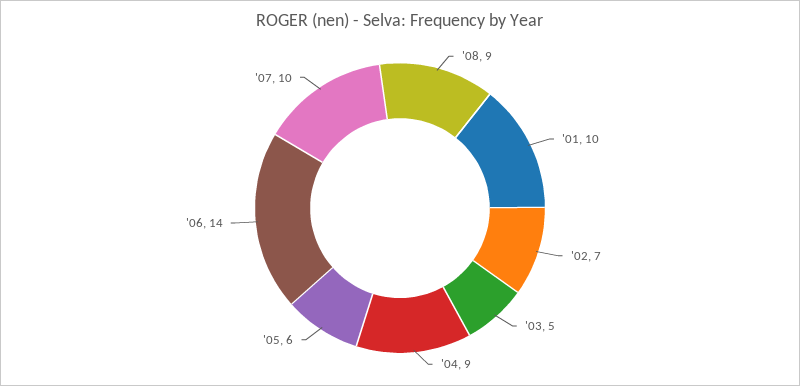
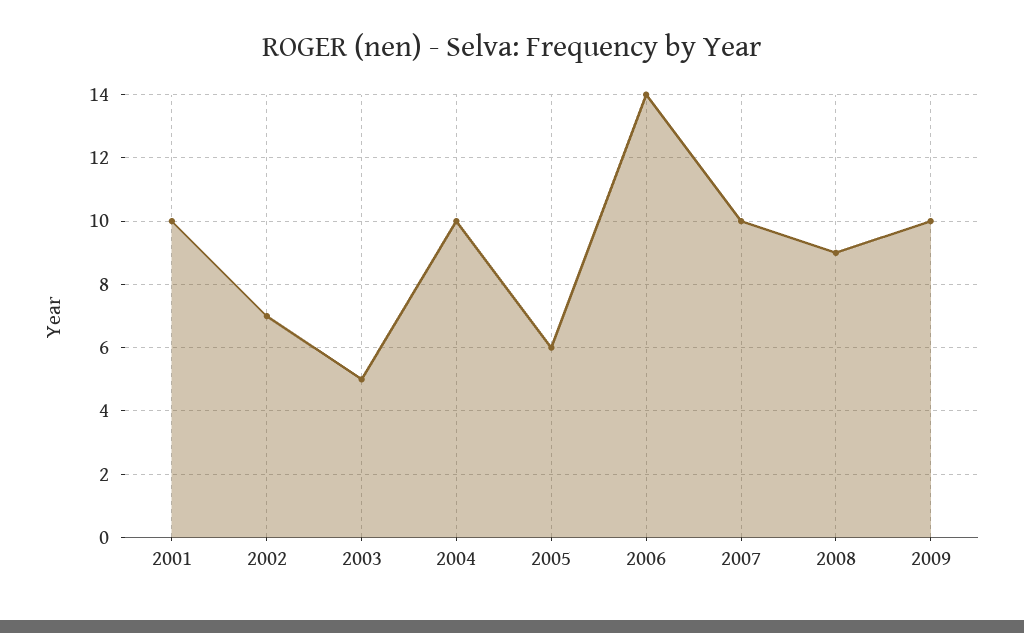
'04: 9 -> 10
2009: none -> 10

